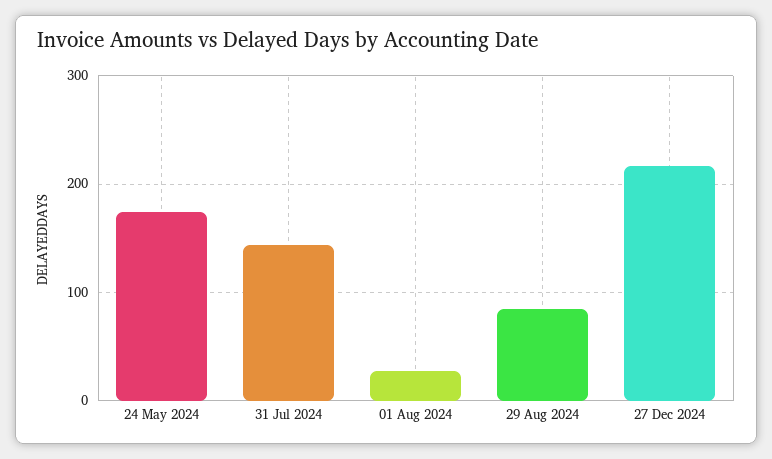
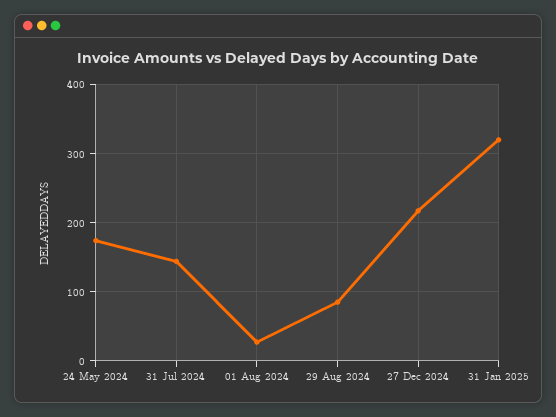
31 Jan 2025: none -> 320

